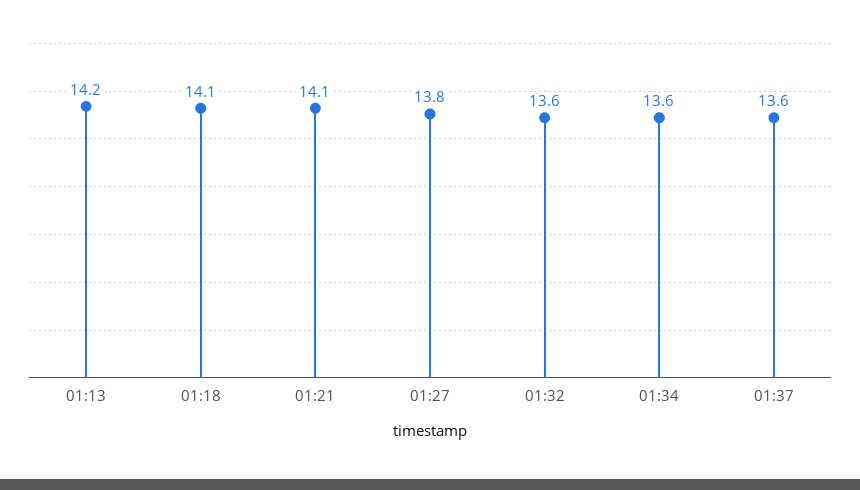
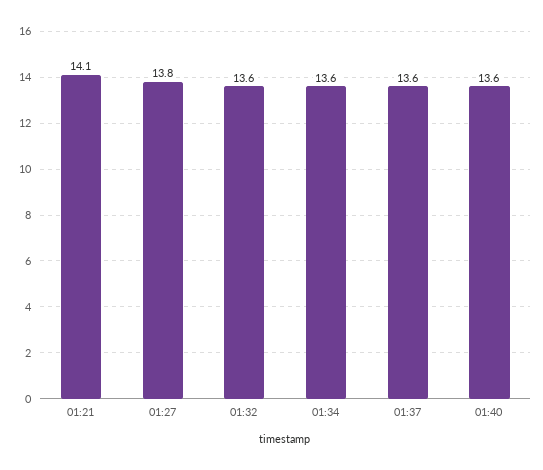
01:13: 14.2 -> none
01:18: 14.1 -> none
01:40: none -> 13.6

